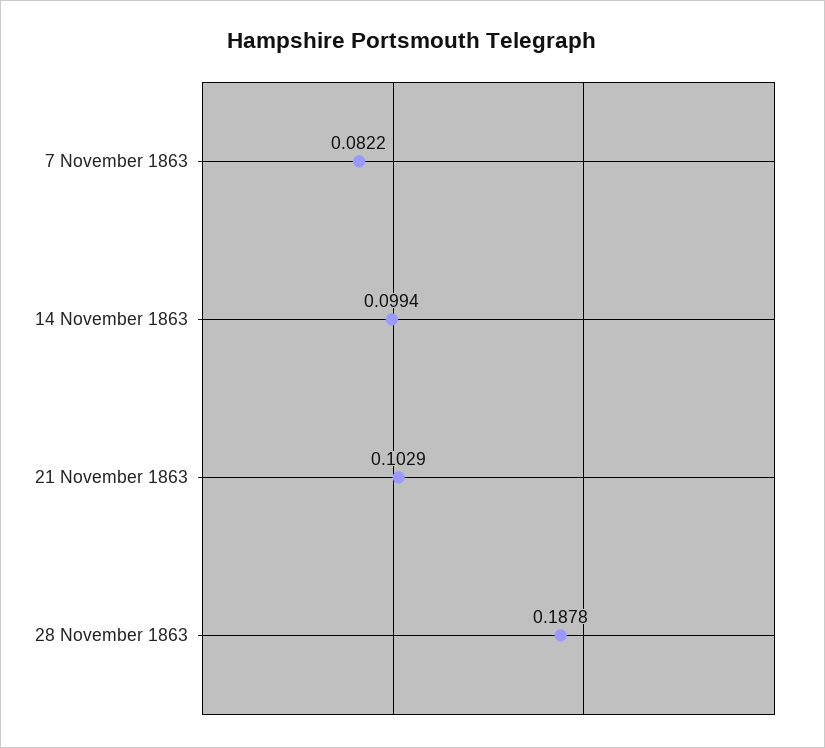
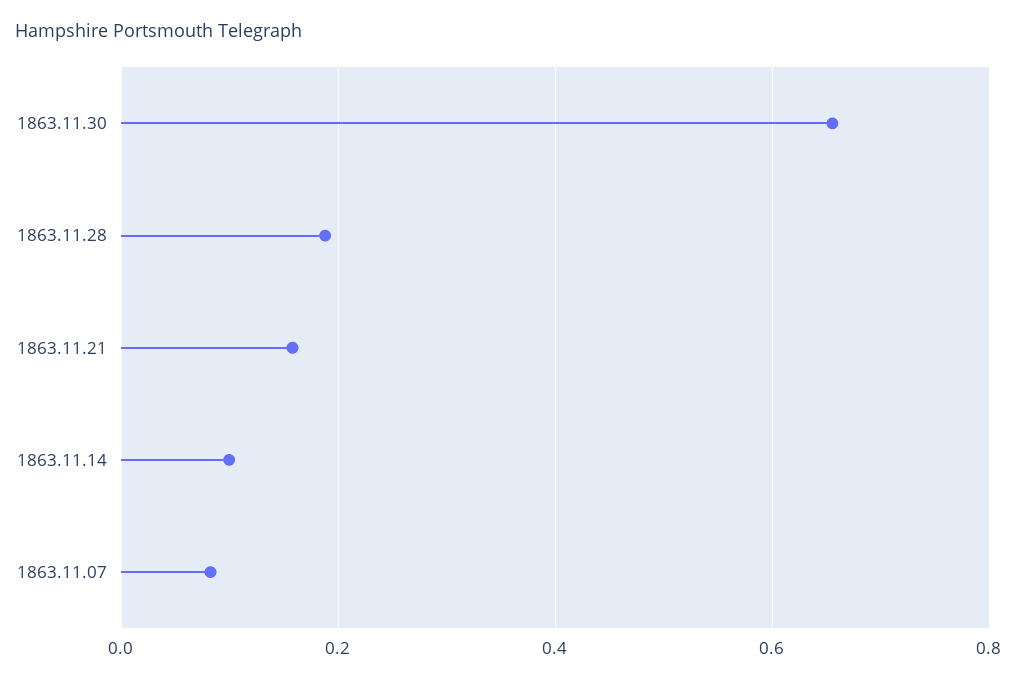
21 November 1863: 0.1029 -> 0.16
1863.11.30: none -> 0.66

